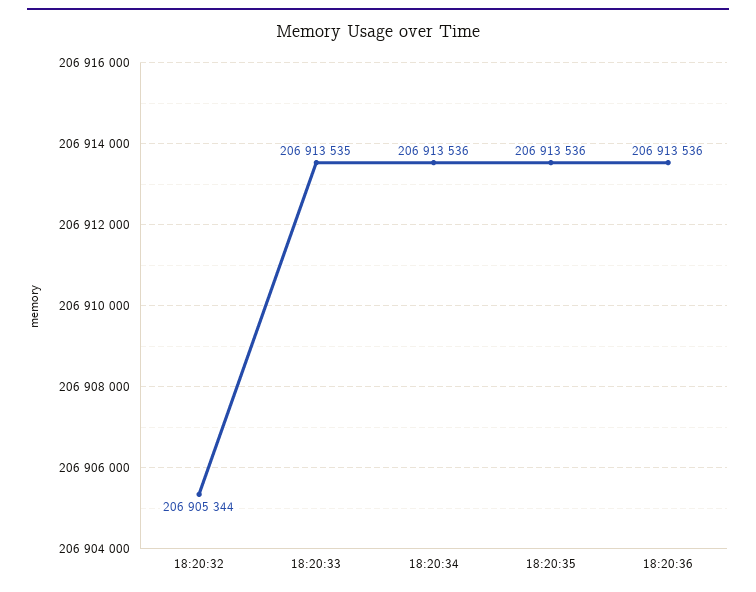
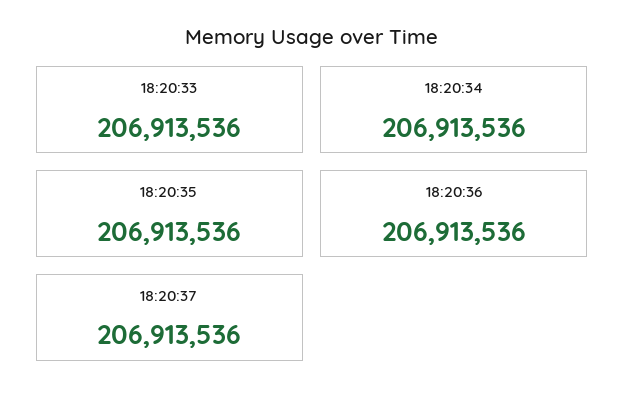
18:20:32: 206905344 -> none
18:20:33: 206913535 -> 206913536
18:20:37: none -> 206913536

